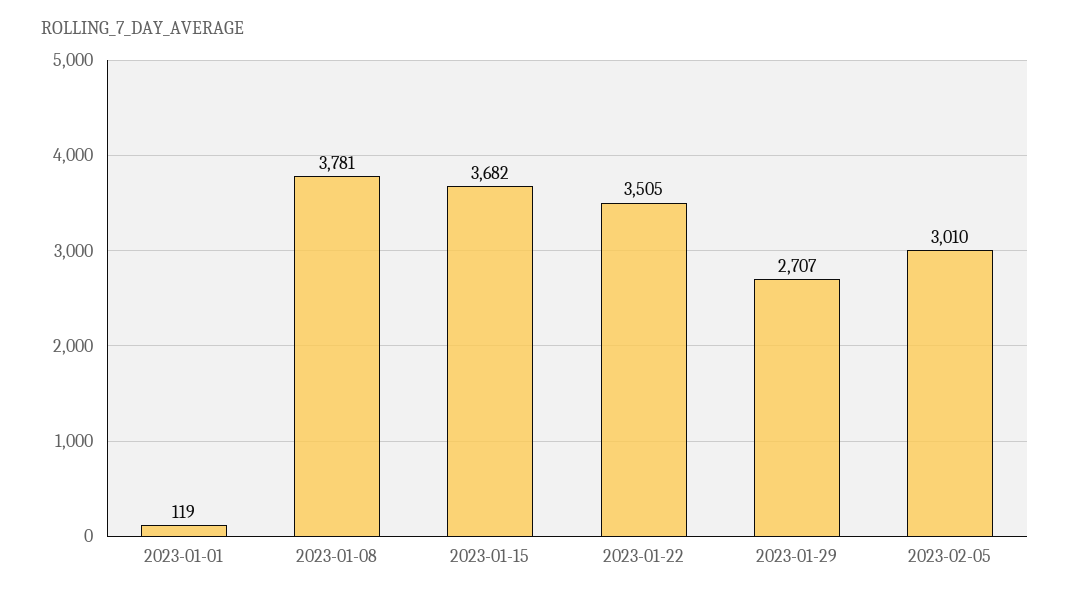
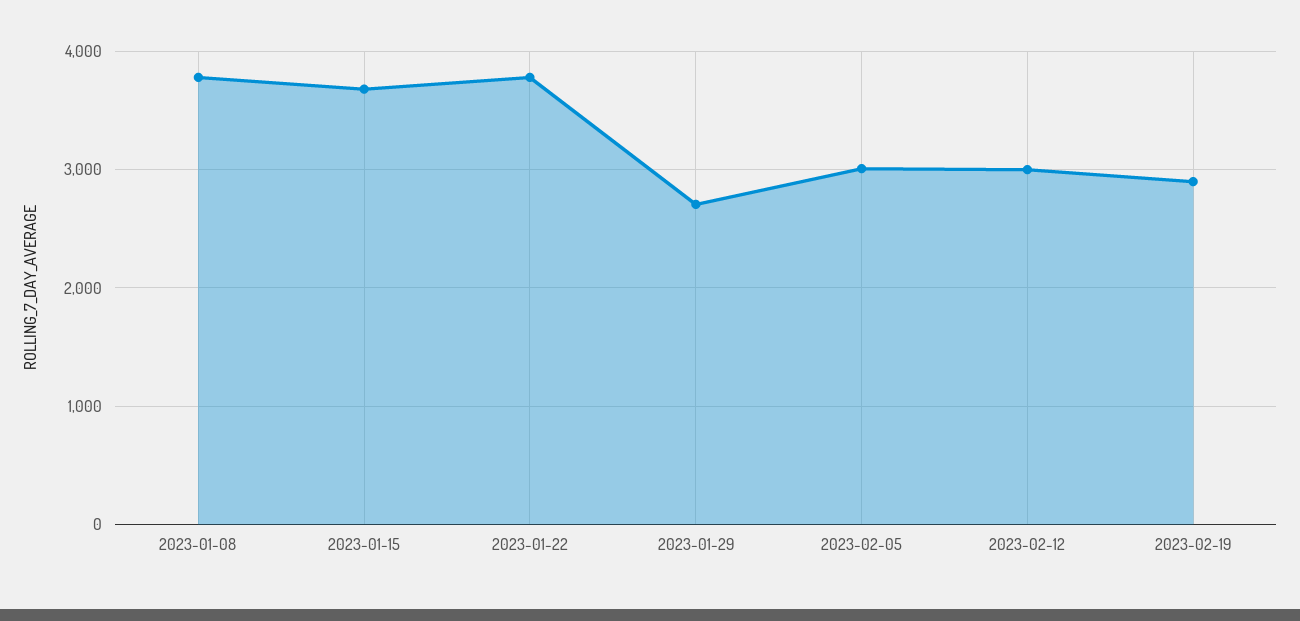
2023-01-01: 119 -> none
2023-01-22: 3505 -> 3800
2023-02-12: none -> 3000
2023-02-19: none -> 2900

